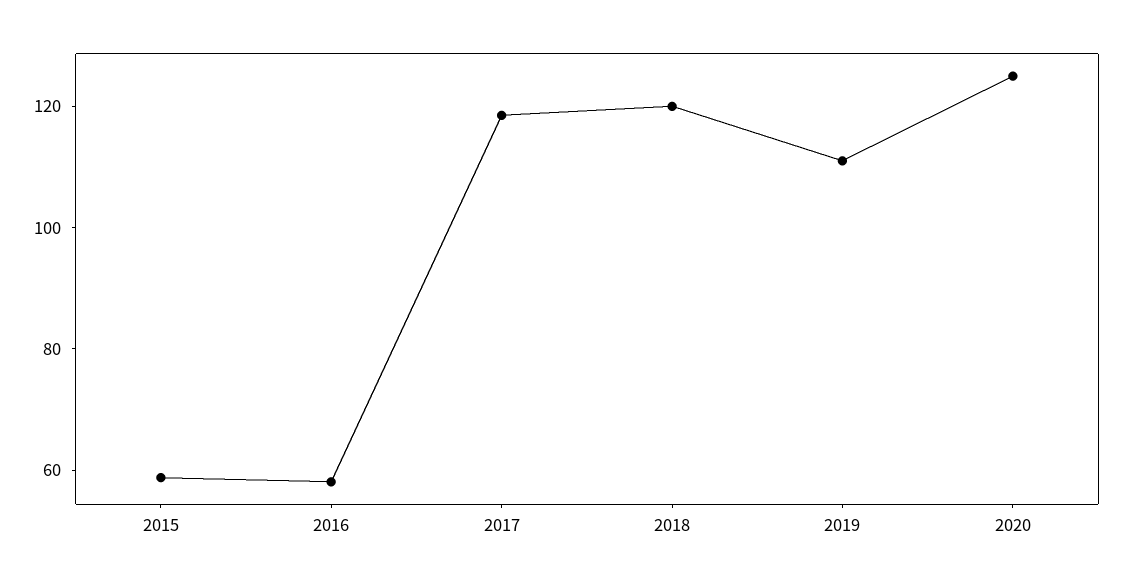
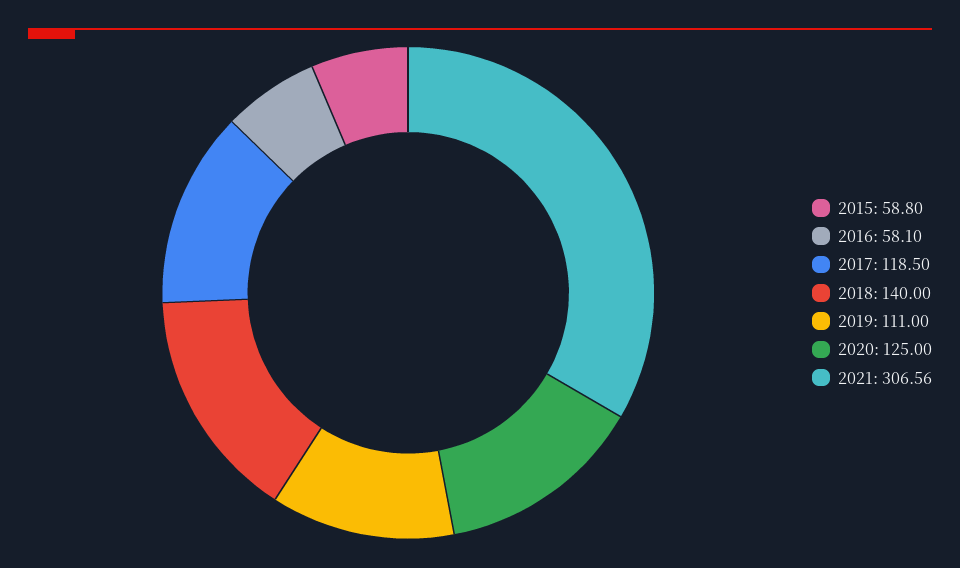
2018: 120 -> 140
2021: none -> 306.56

